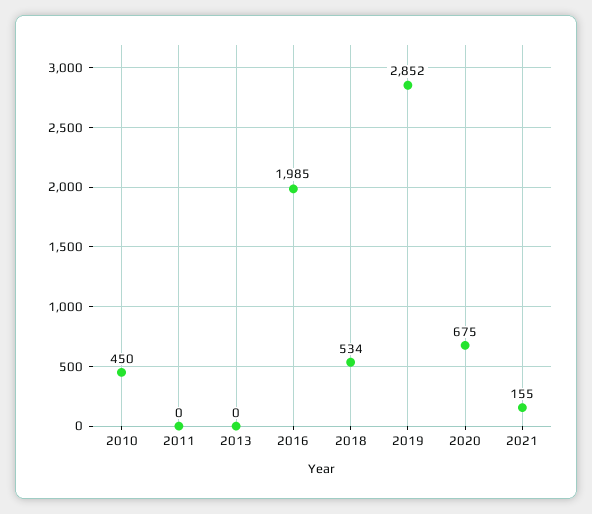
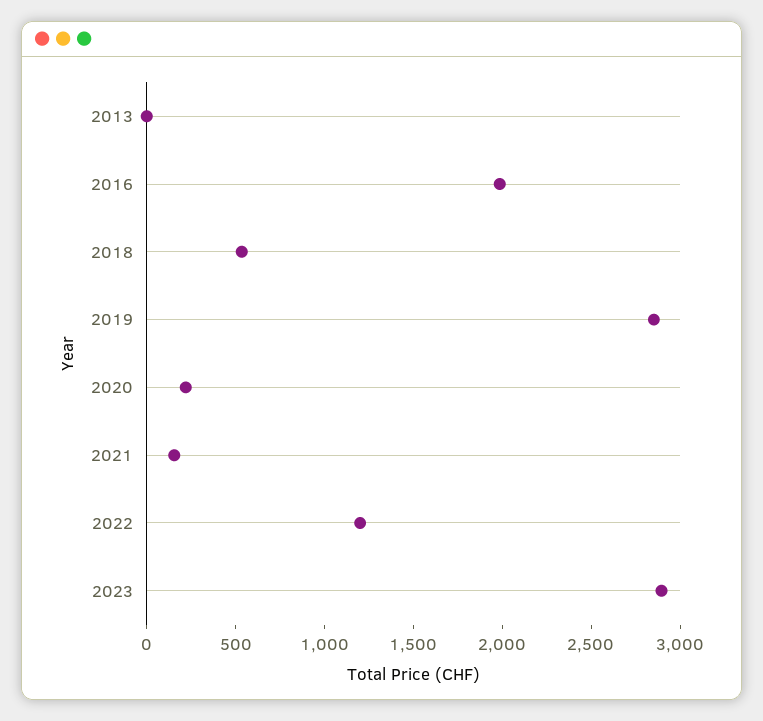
2010: 450 -> none
2011: 0 -> none
2020: 675 -> 200
2022: none -> 1200
2023: none -> 2900

